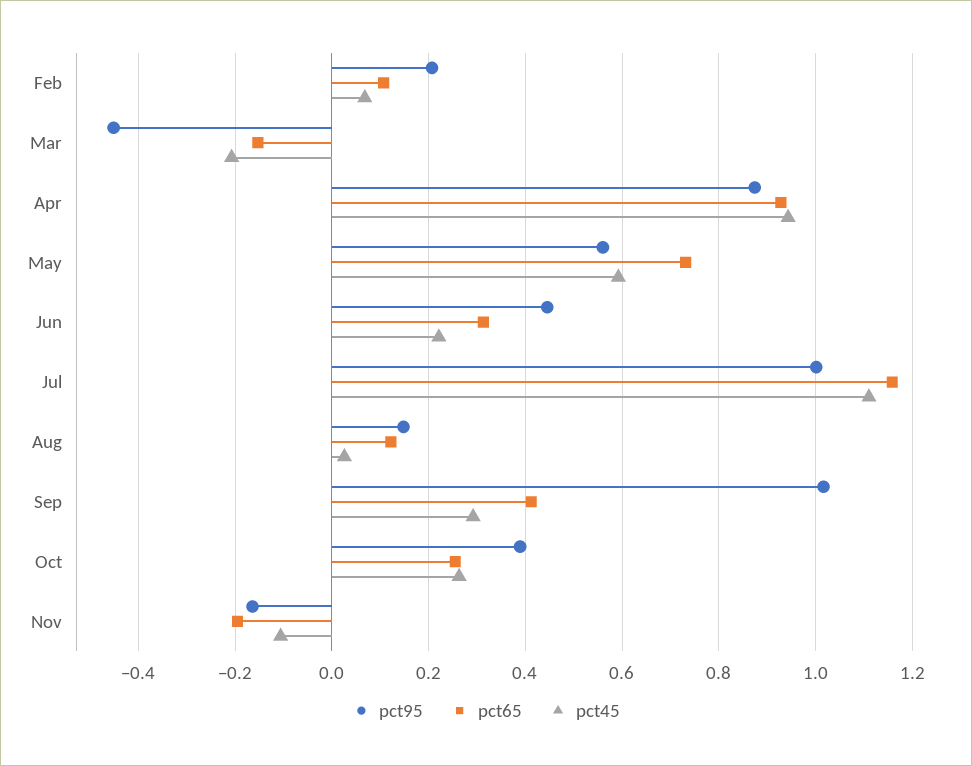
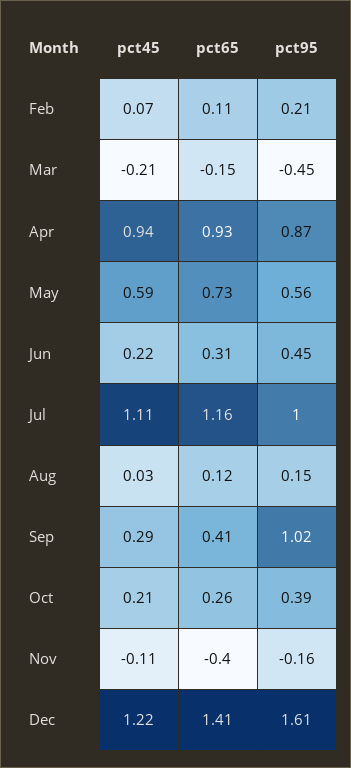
pct45, Oct: 0.26 -> 0.21
pct65, Nov: -0.2 -> -0.4
pct45, Dec: none -> 1.22
pct65, Dec: none -> 1.41
pct95, Dec: none -> 1.61

